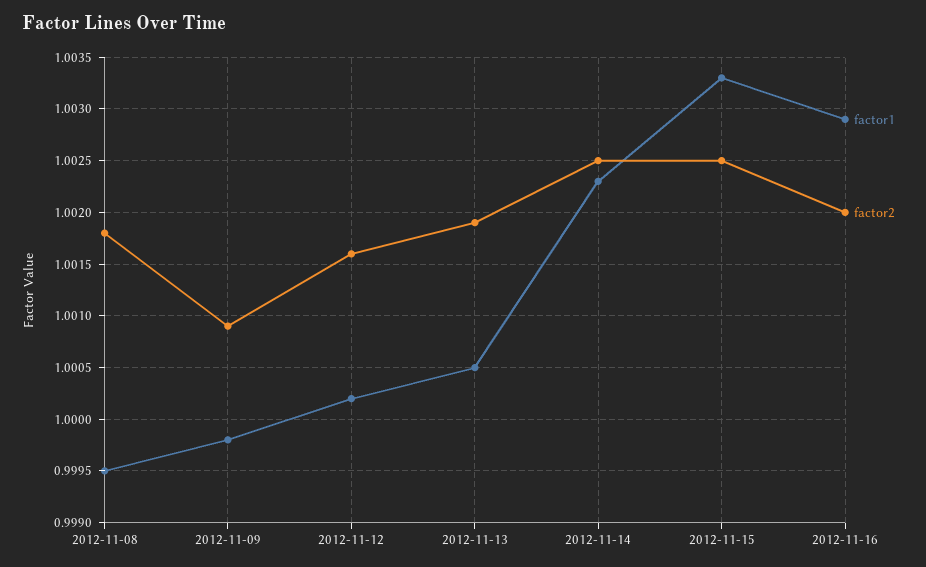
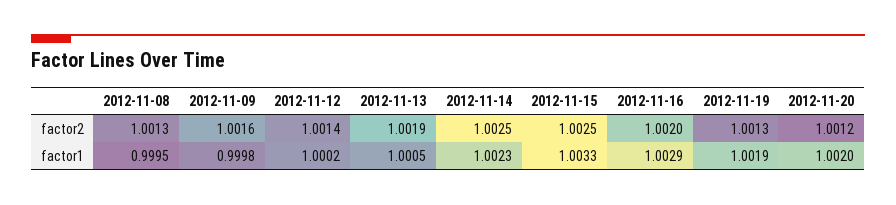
factor2, 2012-11-08: 1.0018 -> 1.0013
factor2, 2012-11-09: 1.0009 -> 1.0016
factor2, 2012-11-12: 1.0016 -> 1.0014
factor2, 2012-11-19: none -> 1.0013
factor2, 2012-11-20: none -> 1.0012
factor1, 2012-11-19: none -> 1.0019
factor1, 2012-11-20: none -> 1.002

